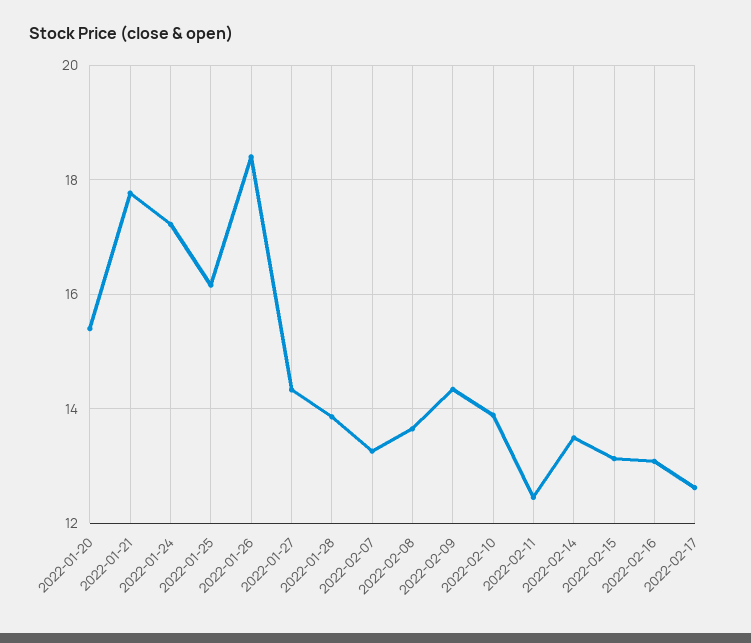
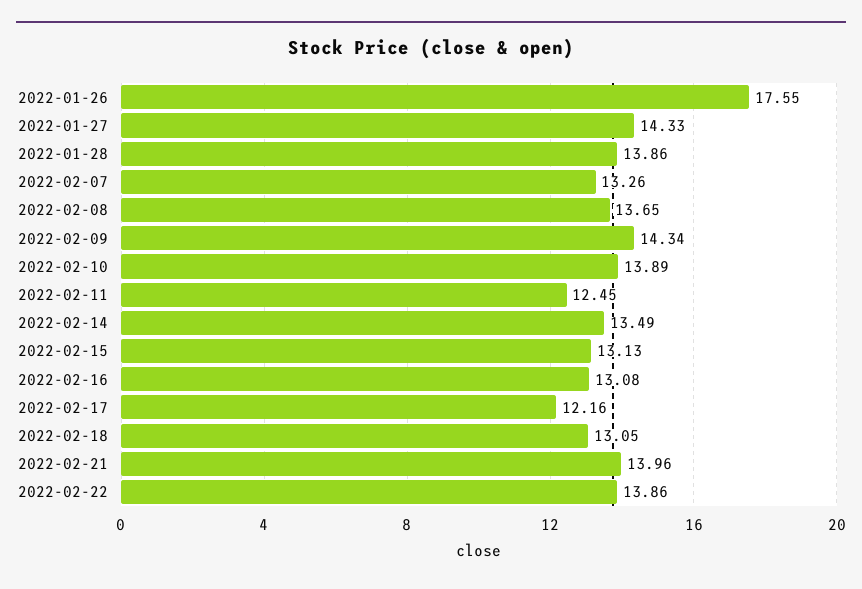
2022-01-20: 15.4 -> none
2022-01-21: 17.8 -> none
2022-01-24: 17.2 -> none
2022-01-25: 16.2 -> none
2022-01-26: 18.4 -> 17.55
2022-02-17: 12.6 -> 12.16
2022-02-18: none -> 13.05
2022-02-21: none -> 13.96
2022-02-22: none -> 13.86

